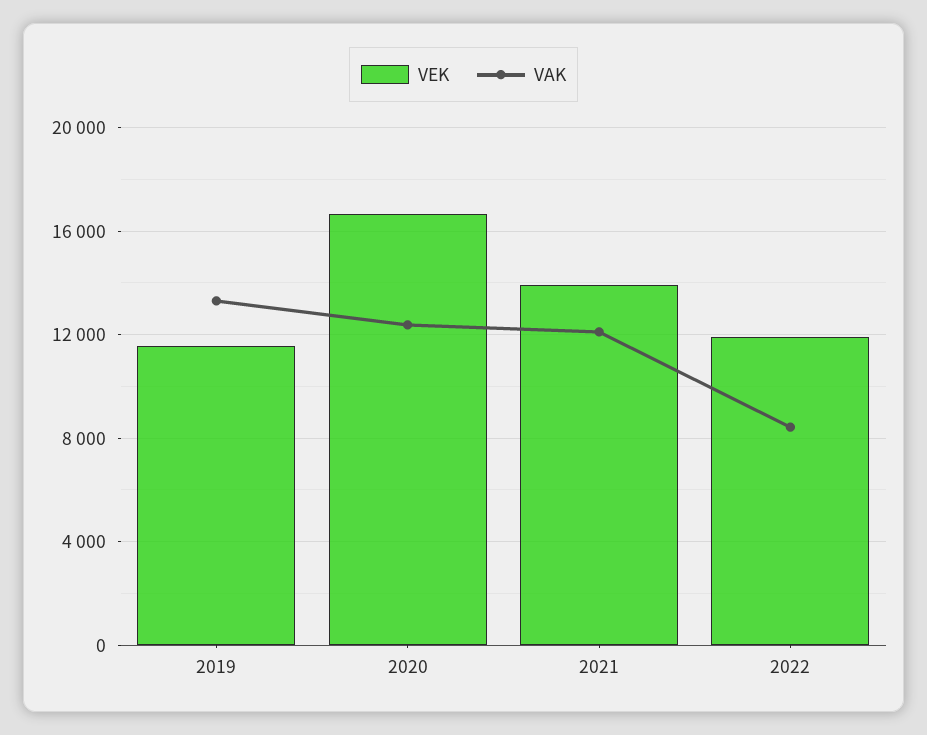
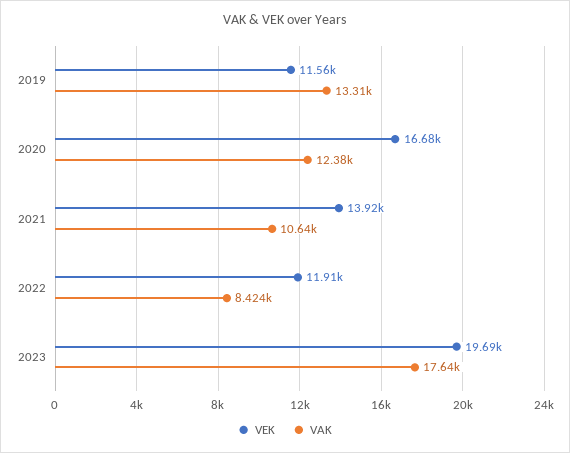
VAK, 2021: 12000 -> 10640
VEK, 2023: none -> 19690
VAK, 2023: none -> 17640

